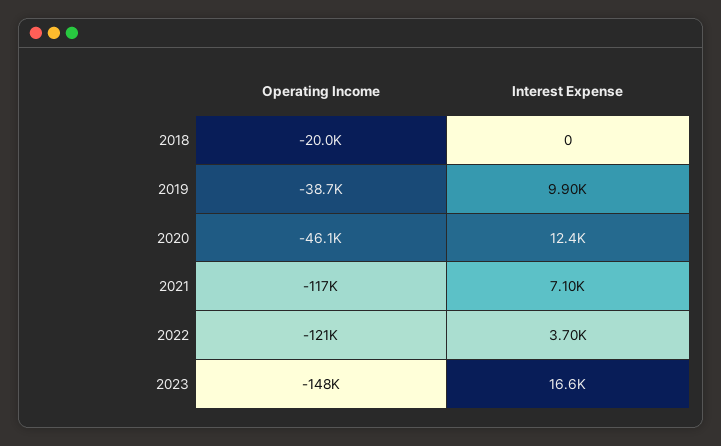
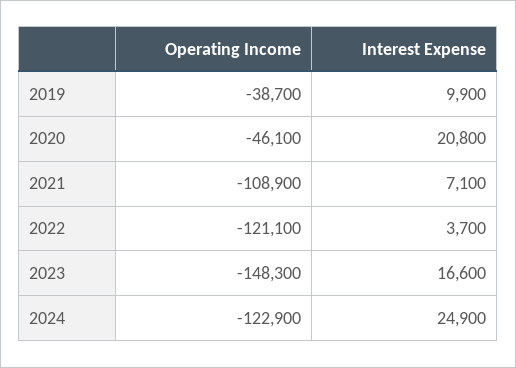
Operating Income, 2018: -20000 -> none
Interest Expense, 2018: 0 -> none
Interest Expense, 2020: 12400 -> 20800
Operating Income, 2021: -117000 -> -108900
Operating Income, 2024: none -> -122900
Interest Expense, 2024: none -> 24900

